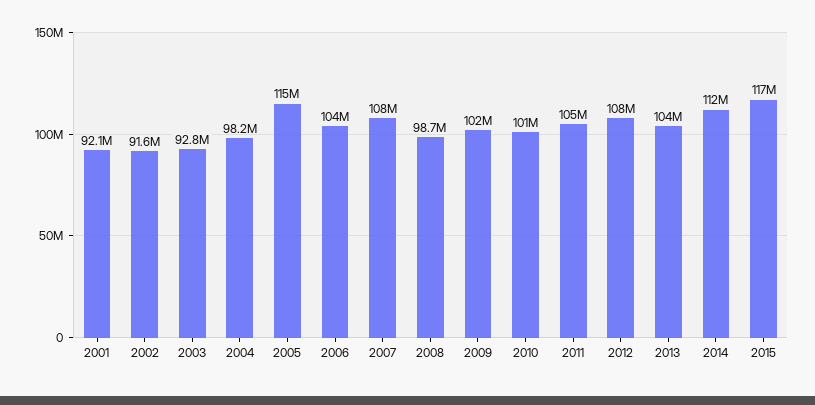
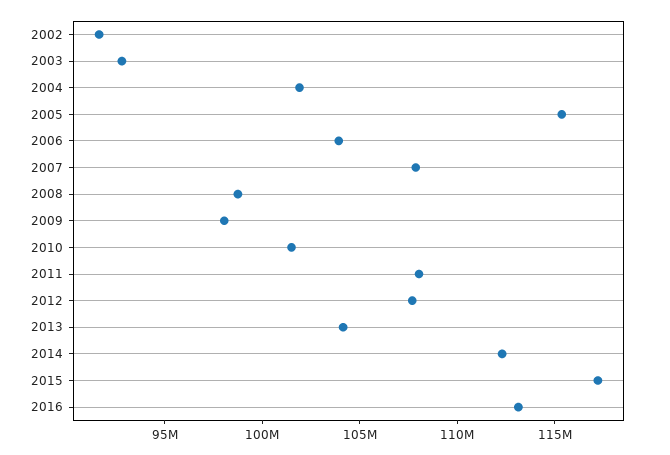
2001: 92100000 -> none
2004: 98200000 -> 102000000
2009: 102000000 -> 98000000
2011: 105000000 -> 108000000
2016: none -> 113000000

